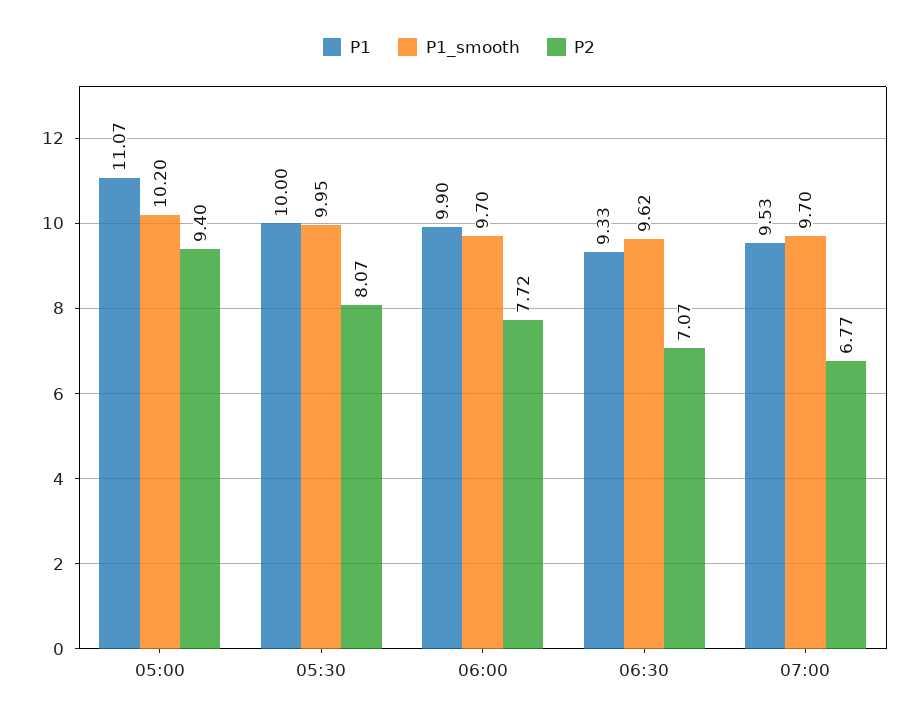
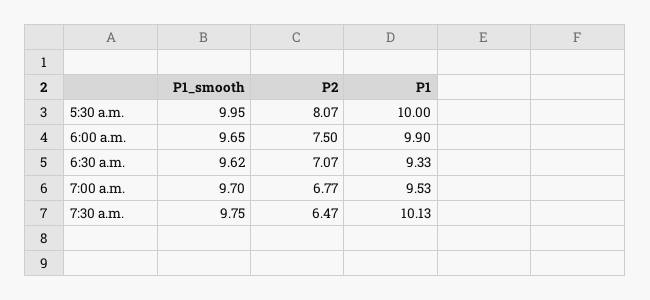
P1, 05:00: 11.07 -> none
P1_smooth, 05:00: 10.2 -> none
P2, 05:00: 9.4 -> none
P1_smooth, 06:00: 9.7 -> 9.65
P2, 06:00: 7.72 -> 7.5
P1_smooth, 7:30 a.m.: none -> 9.75
P2, 7:30 a.m.: none -> 6.47
P1, 7:30 a.m.: none -> 10.13

